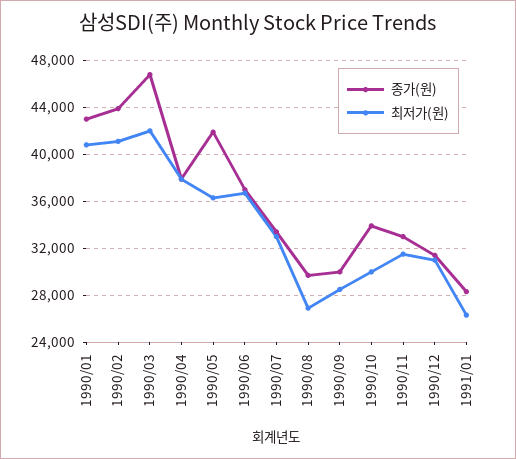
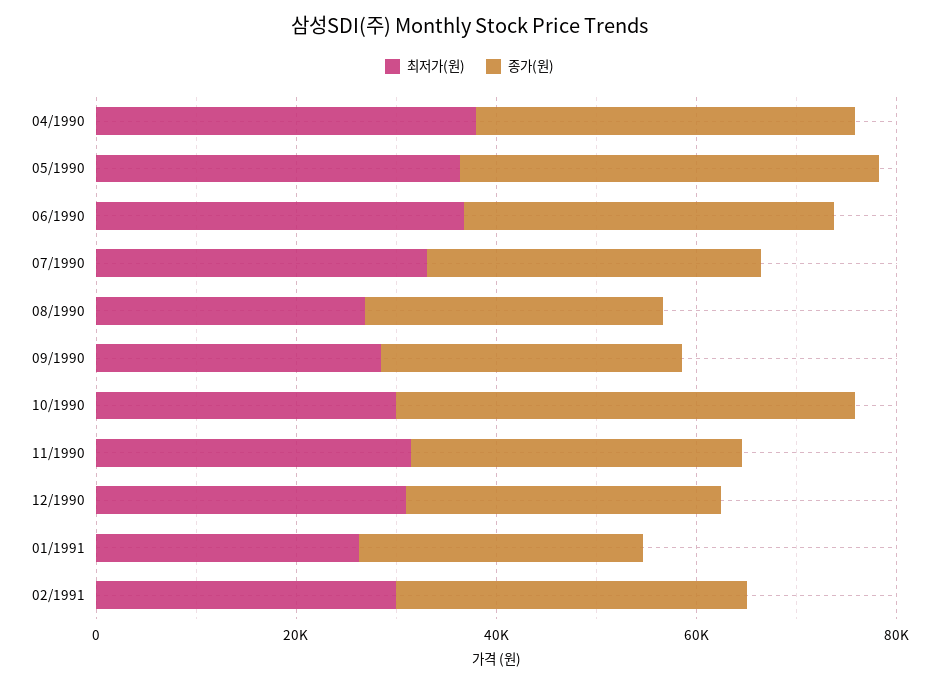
종가(원), 1990/01: 43000 -> none
최저가(원), 1990/01: 41000 -> none
종가(원), 1990/02: 44000 -> none
최저가(원), 1990/02: 41000 -> none
종가(원), 1990/03: 47000 -> none
최저가(원), 1990/03: 42000 -> none
종가(원), 1990/10: 34000 -> 45000
최저가(원), 02/1991: none -> 30000
종가(원), 02/1991: none -> 35000

